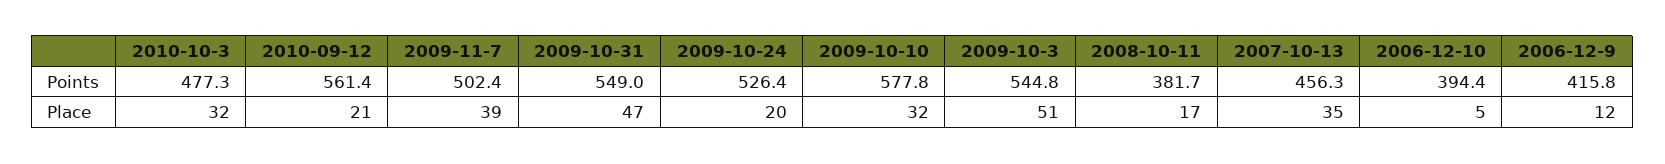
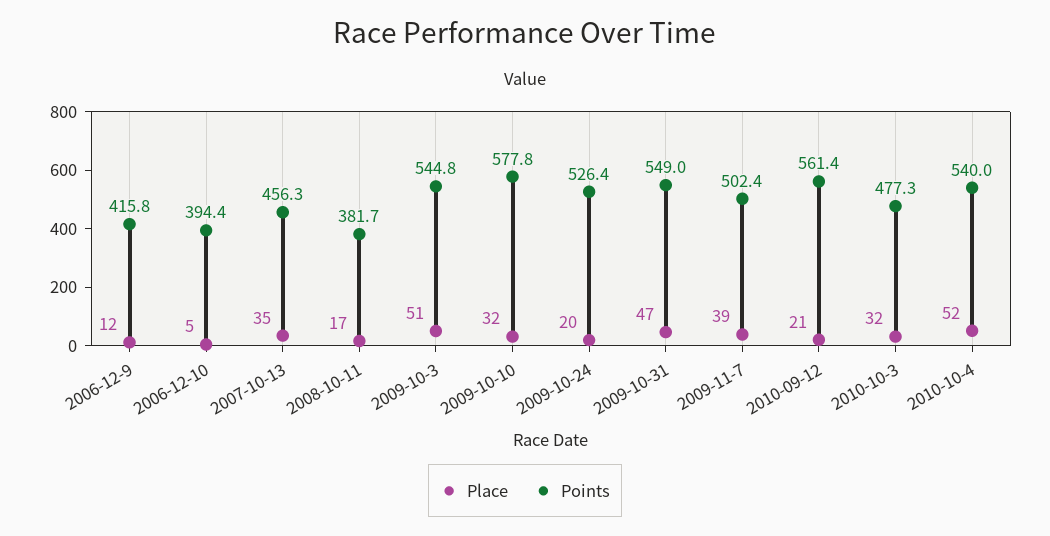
Place, 2010-10-4: none -> 52
Points, 2010-10-4: none -> 540

